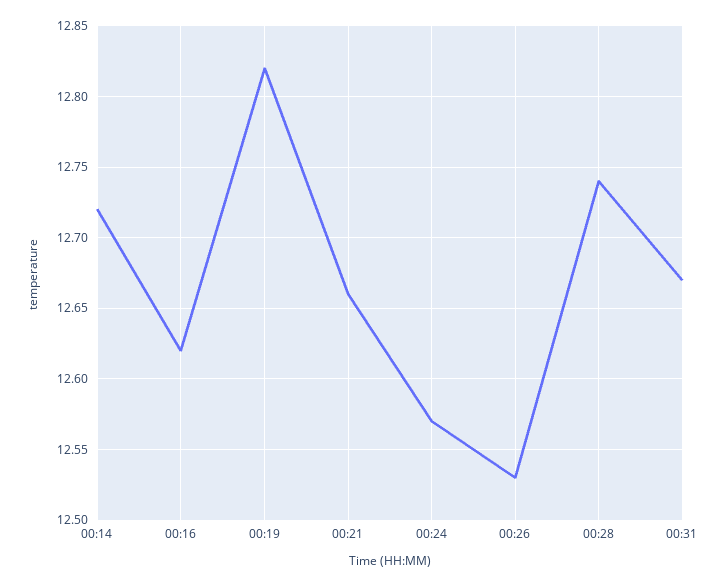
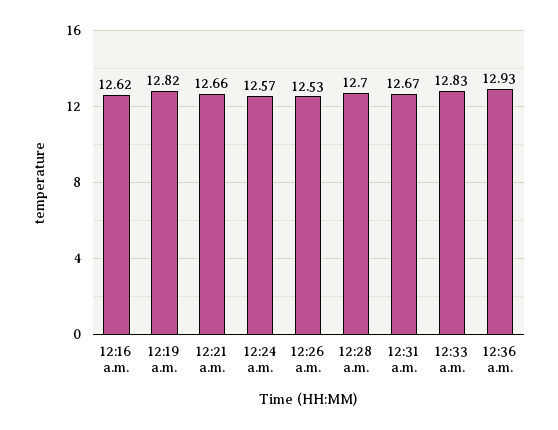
00:14: 12.72 -> none
00:28: 12.74 -> 12.7
12:33 a.m.: none -> 12.83
12:36 a.m.: none -> 12.93

